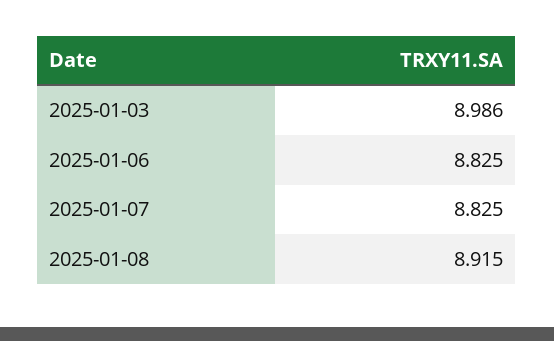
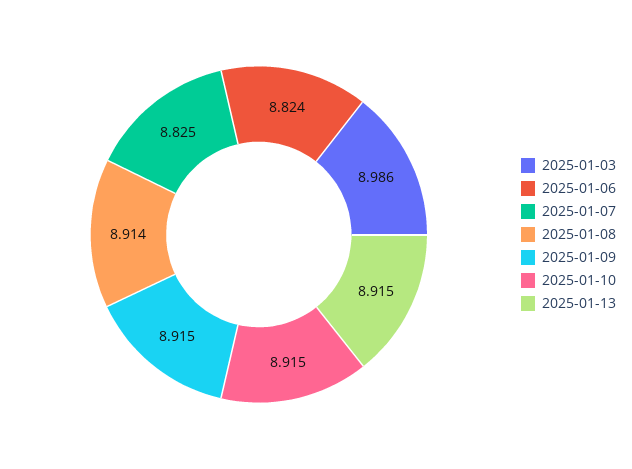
2025-01-06: 8.825 -> 8.824
2025-01-08: 8.915 -> 8.914
2025-01-09: none -> 8.915
2025-01-10: none -> 8.915
2025-01-13: none -> 8.915

